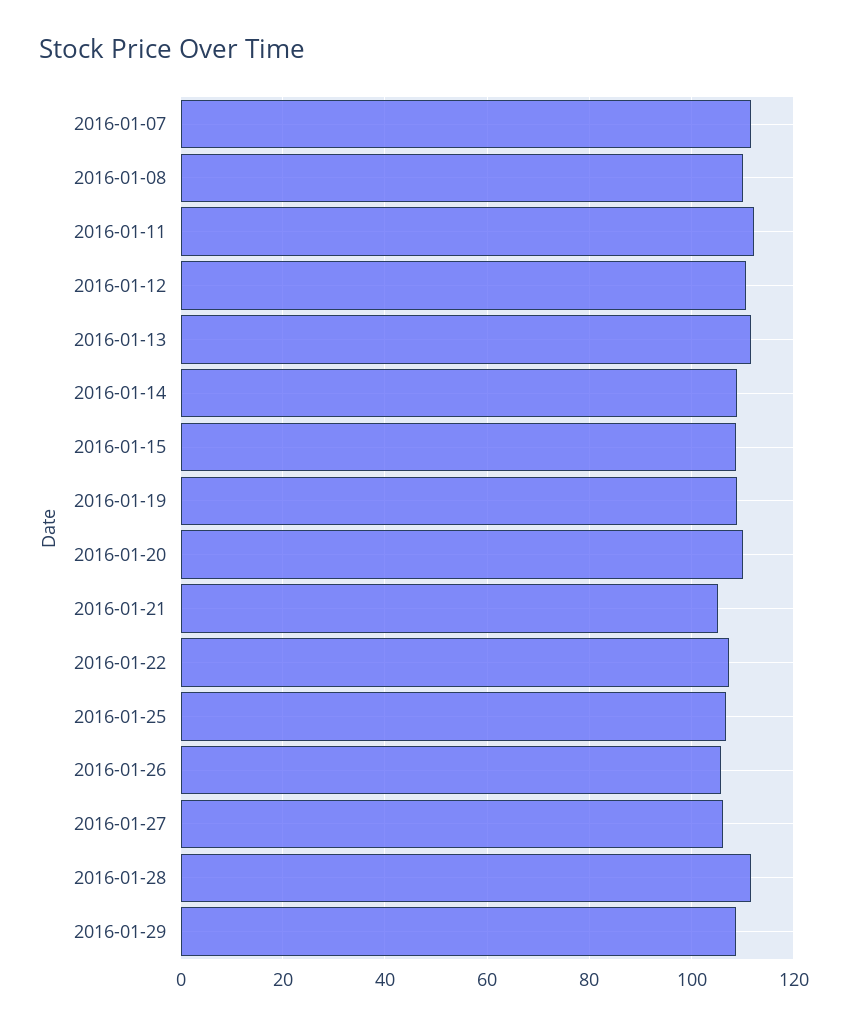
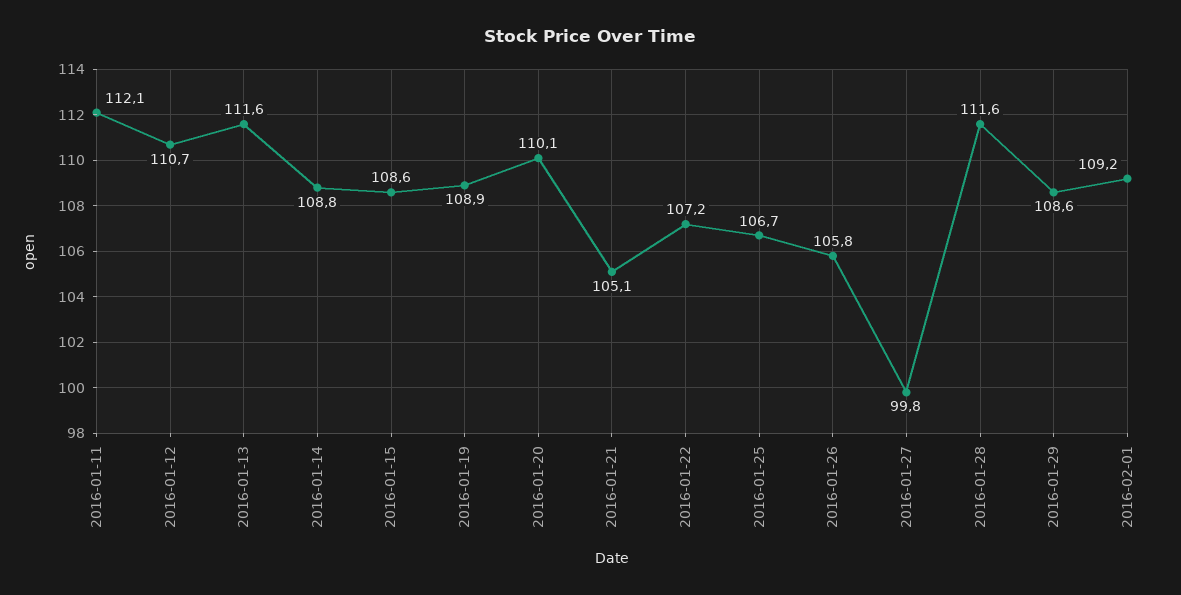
2016-01-07: 112 -> none
2016-01-08: 110 -> none
2016-01-27: 106 -> 99.8
2016-02-01: none -> 109.2

